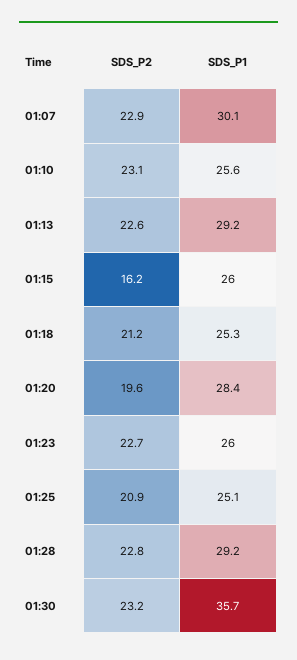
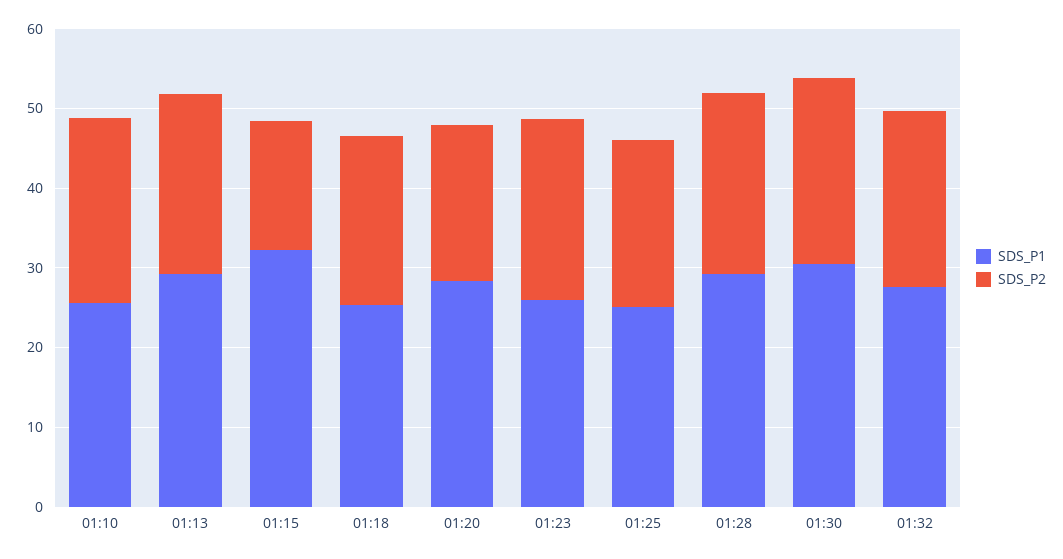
SDS_P2, 01:07: 22.9 -> none
SDS_P1, 01:07: 30.1 -> none
SDS_P1, 01:15: 26 -> 32
SDS_P1, 01:30: 35.7 -> 30
SDS_P1, 01:32: none -> 28
SDS_P2, 01:32: none -> 22

